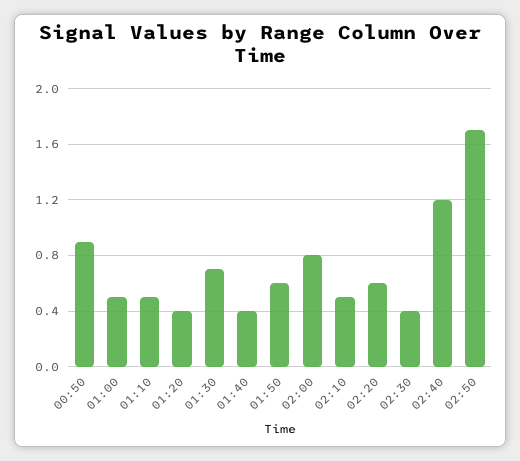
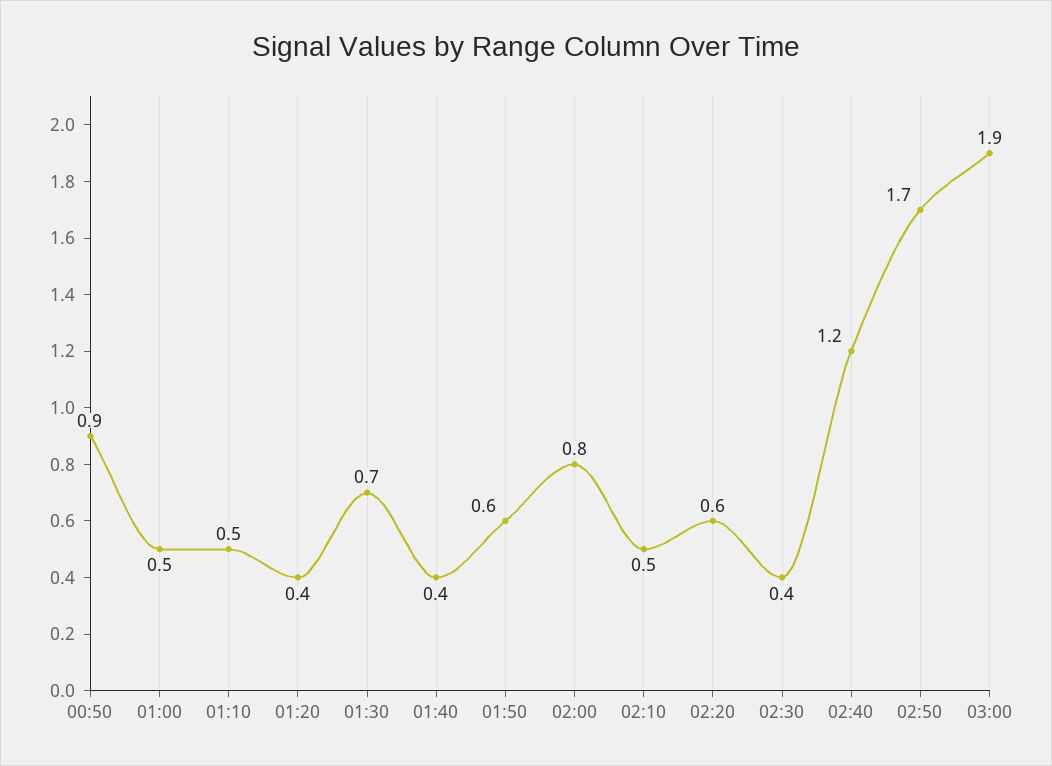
03:00: none -> 1.9

